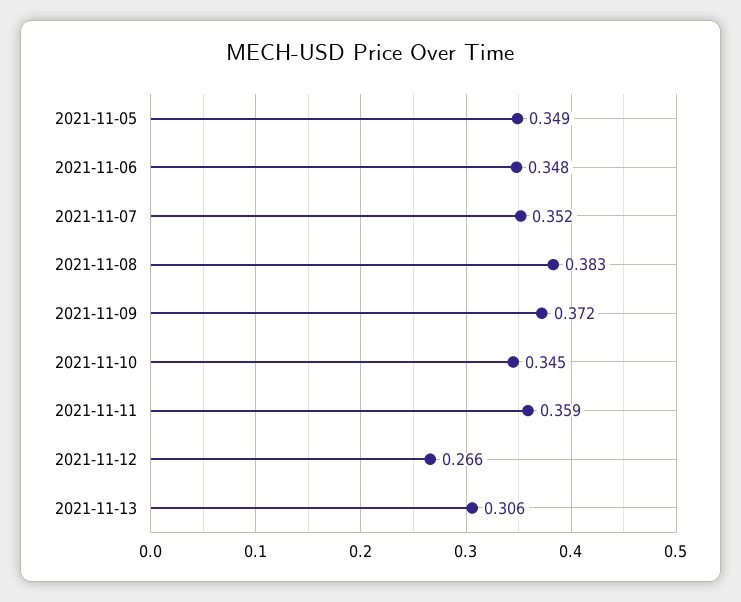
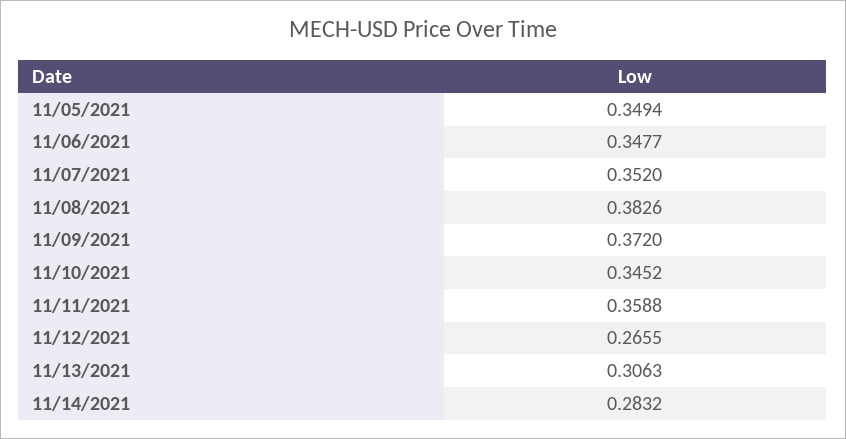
11/14/2021: none -> 0.2832

